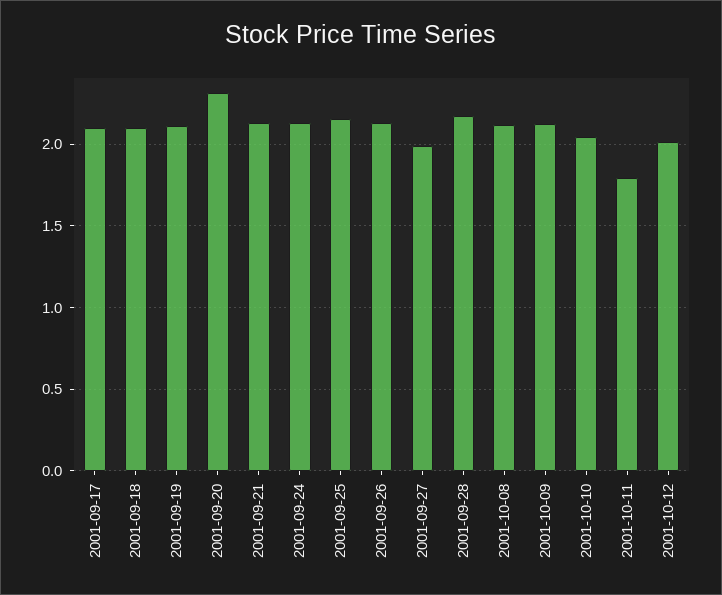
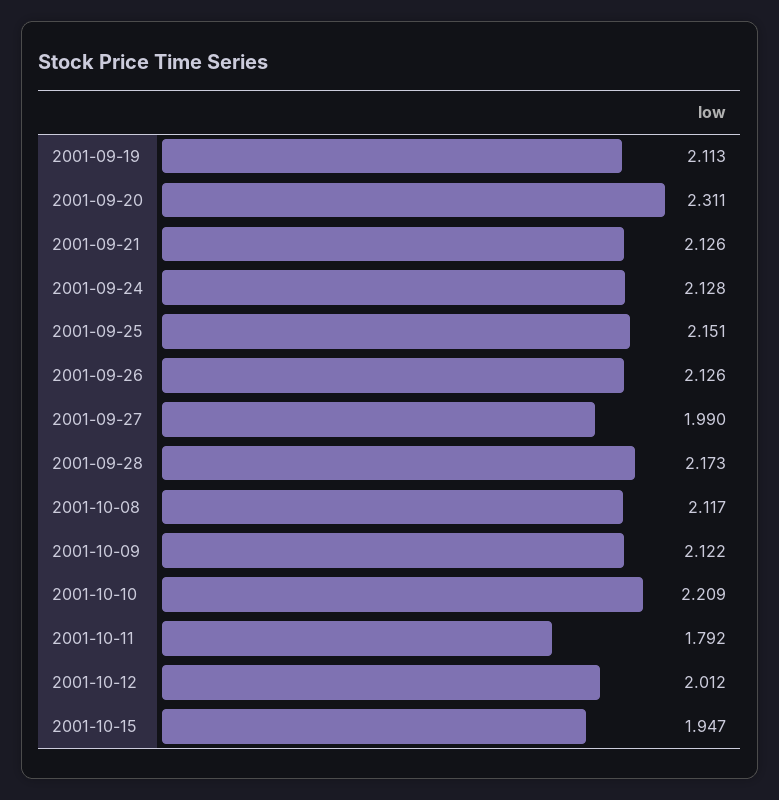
2001-09-17: 2.1 -> none
2001-09-18: 2.1 -> none
2001-10-10: 2.05 -> 2.209
2001-10-15: none -> 1.947

